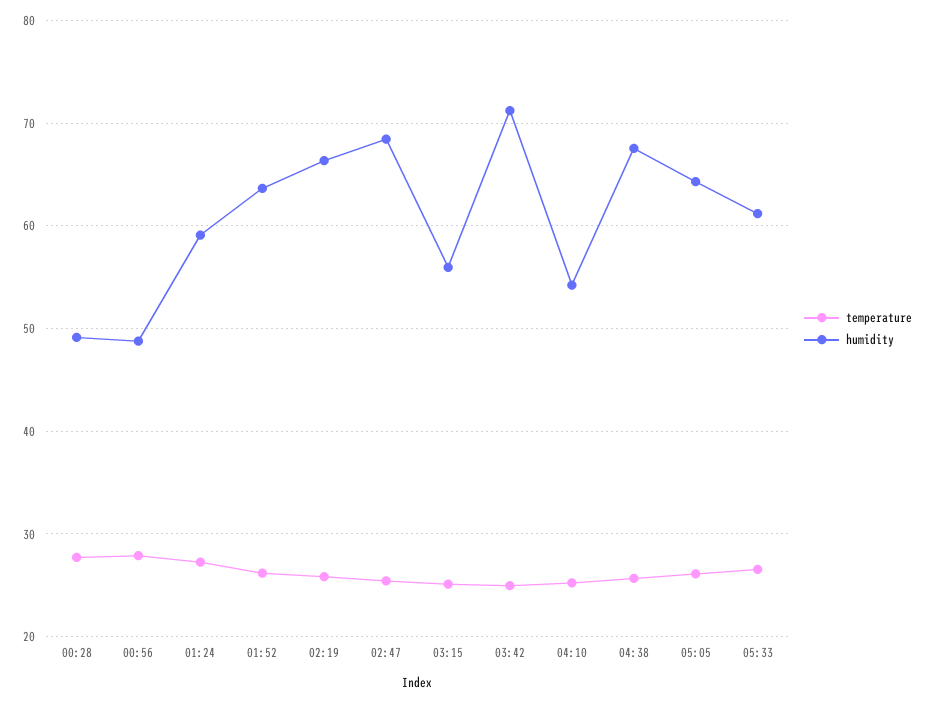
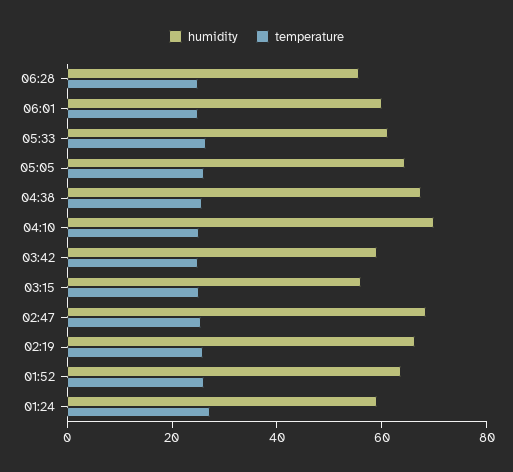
temperature, 00:28: 28 -> none
humidity, 00:28: 49 -> none
temperature, 00:56: 28 -> none
humidity, 00:56: 49 -> none
humidity, 03:42: 71 -> 60
humidity, 04:10: 54 -> 70
humidity, 06:28: none -> 55
temperature, 06:28: none -> 25
humidity, 06:01: none -> 60
temperature, 06:01: none -> 25

